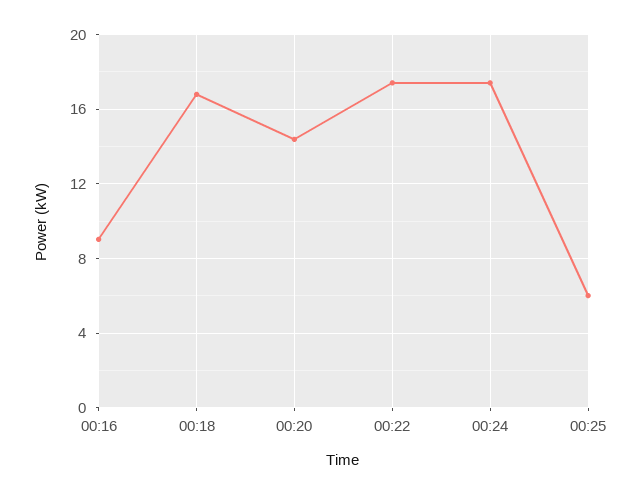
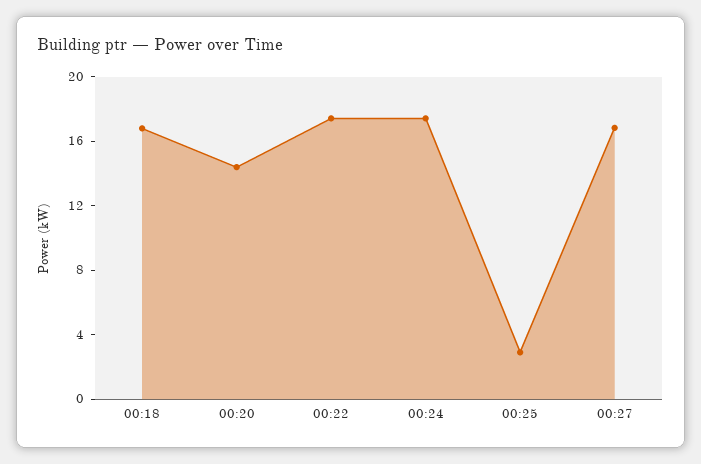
00:16: 9 -> none
00:25: 6 -> 3
00:27: none -> 17

